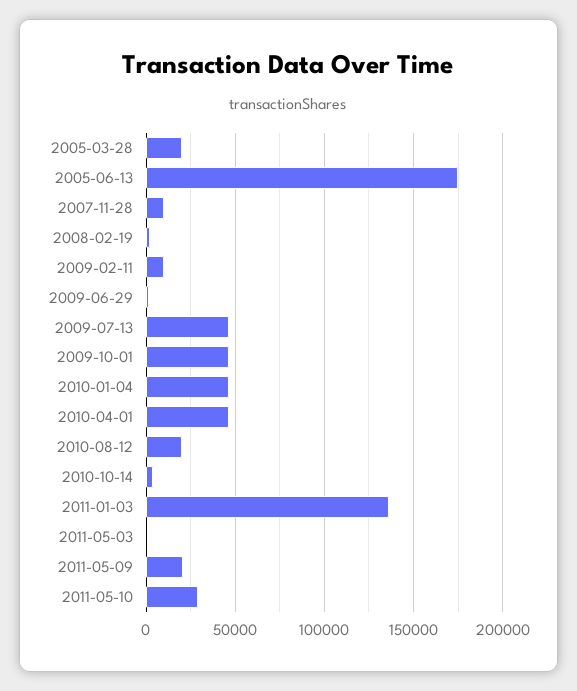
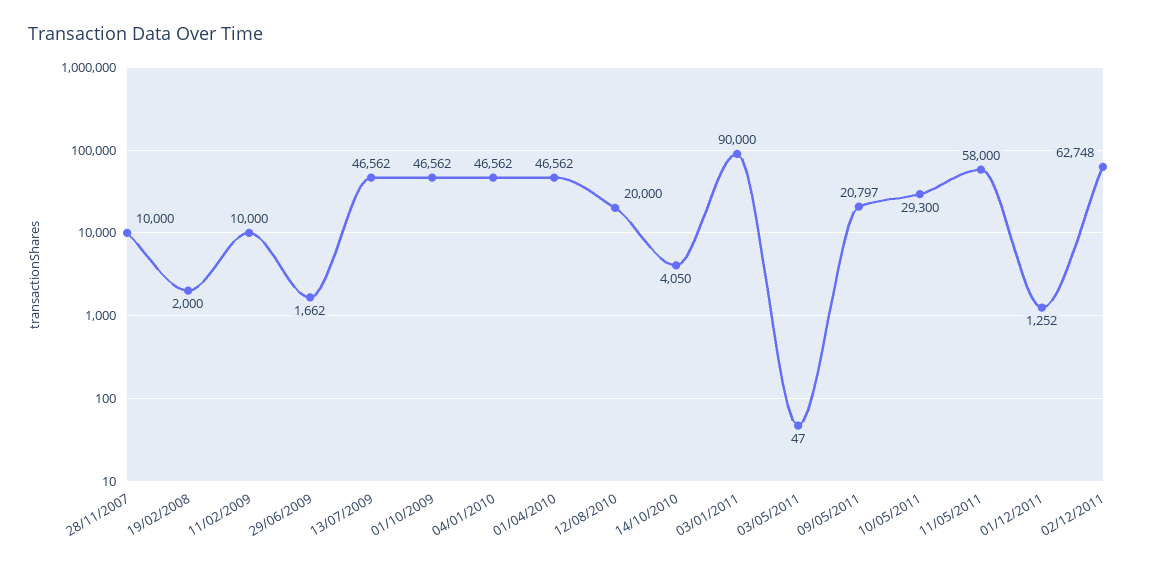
2005-03-28: 20000 -> none
2005-06-13: 175000 -> none
2011-01-03: 135000 -> 90000
11/05/2011: none -> 58000
01/12/2011: none -> 1252
02/12/2011: none -> 62748

